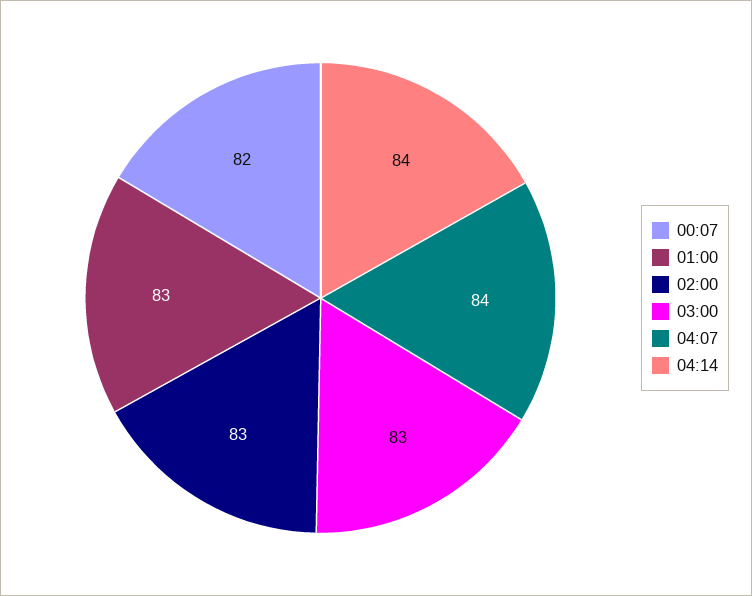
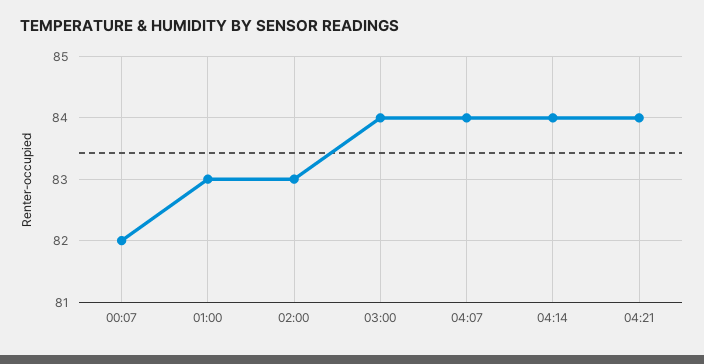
03:00: 83 -> 84
04:21: none -> 84

